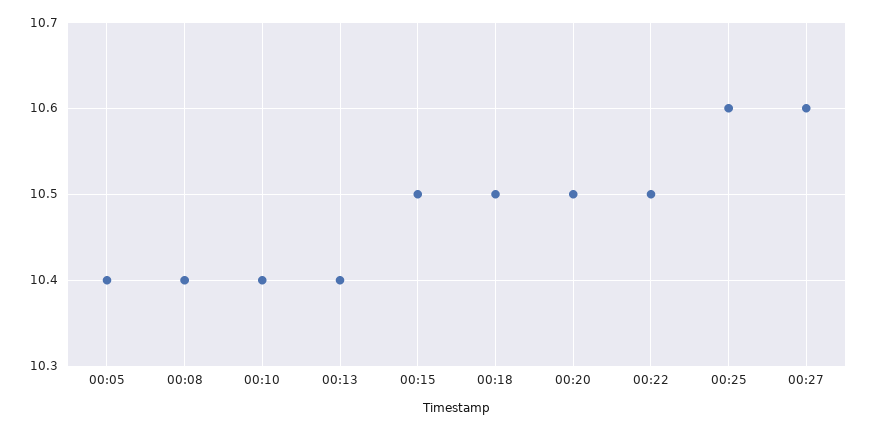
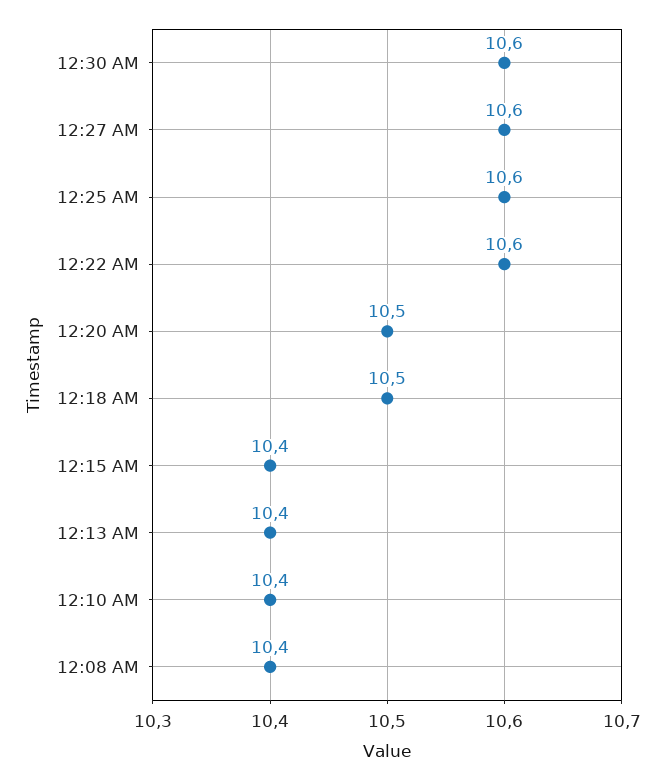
00:05: 10.4 -> none
00:15: 10.5 -> 10.4
00:22: 10.5 -> 10.6
12:30 AM: none -> 10.6

